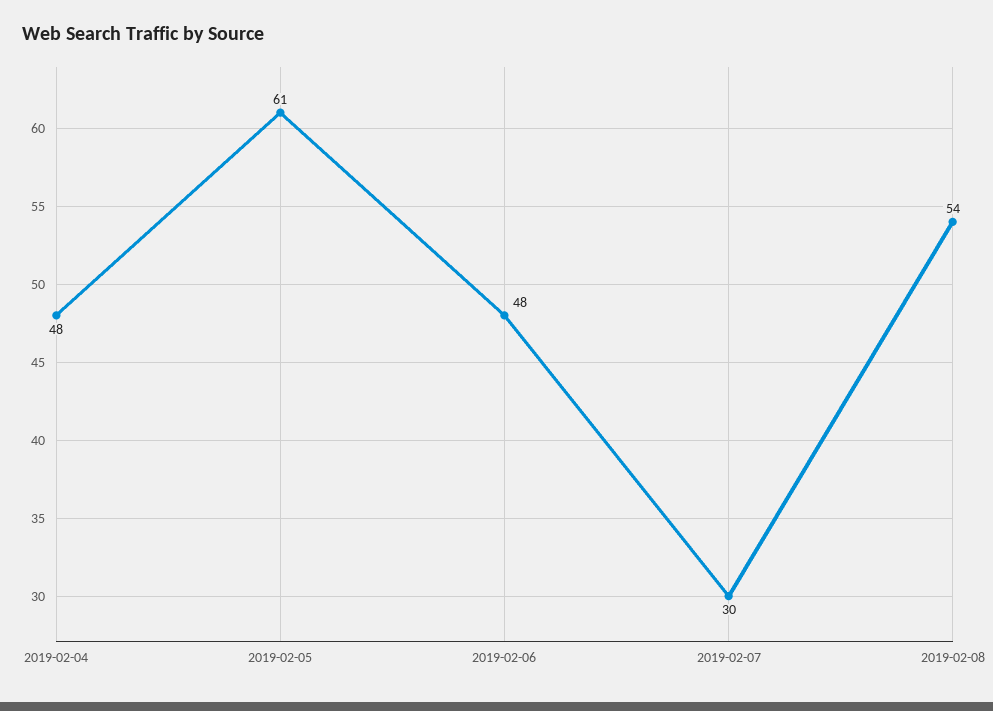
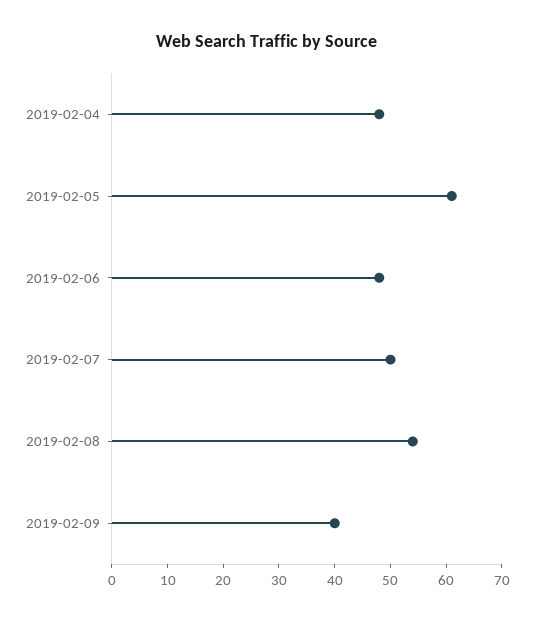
2019-02-07: 30 -> 50
2019-02-09: none -> 40

